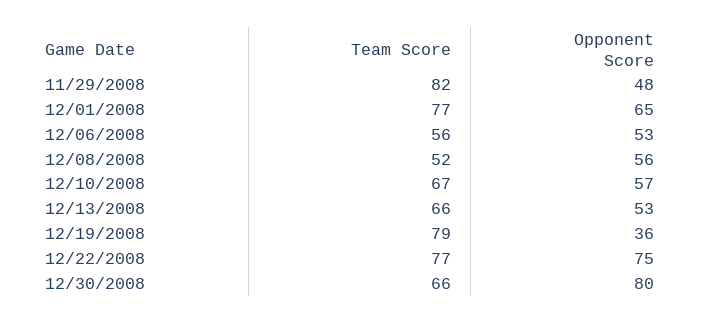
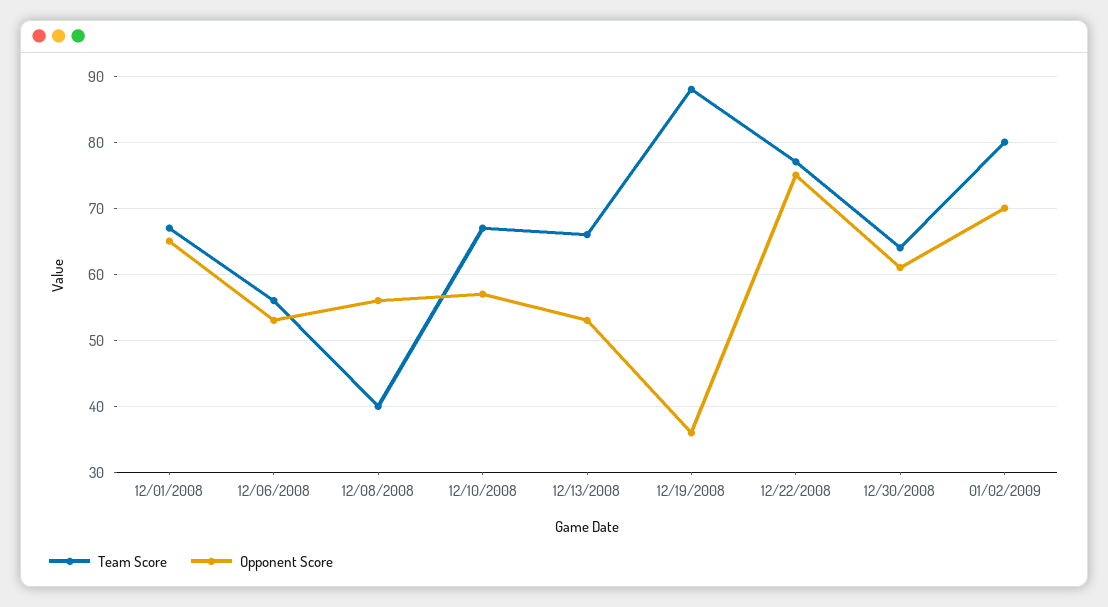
Team Score, 11/29/2008: 82 -> none
Opponent Score, 11/29/2008: 48 -> none
Team Score, 12/01/2008: 77 -> 67
Team Score, 12/08/2008: 52 -> 40
Team Score, 12/19/2008: 79 -> 88
Team Score, 12/30/2008: 66 -> 64
Opponent Score, 12/30/2008: 80 -> 61
Team Score, 01/02/2009: none -> 80
Opponent Score, 01/02/2009: none -> 70

